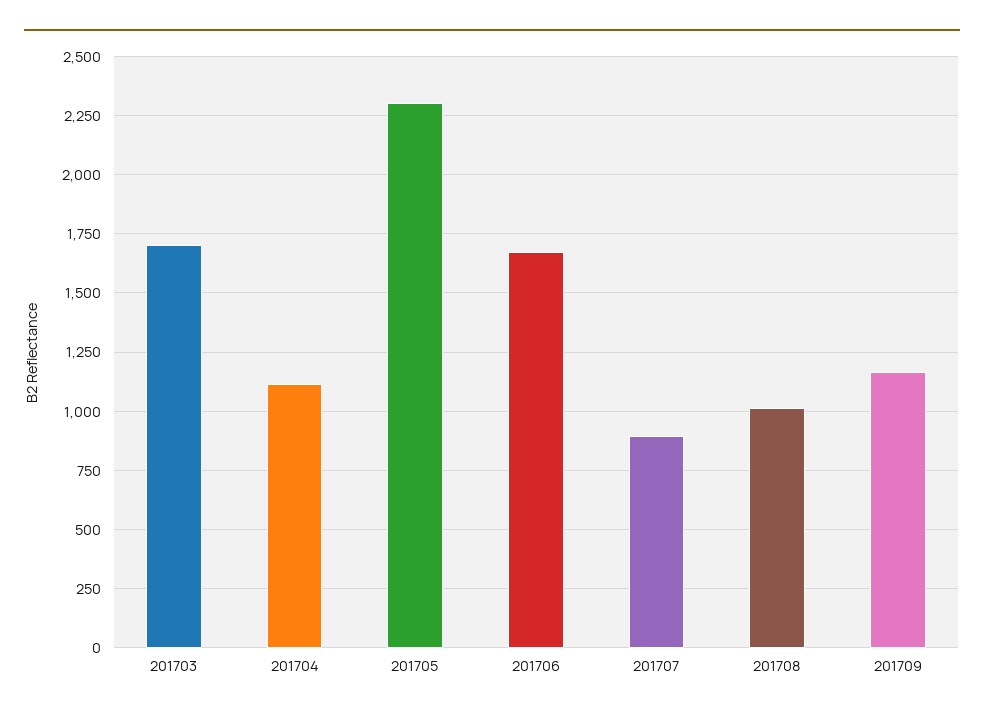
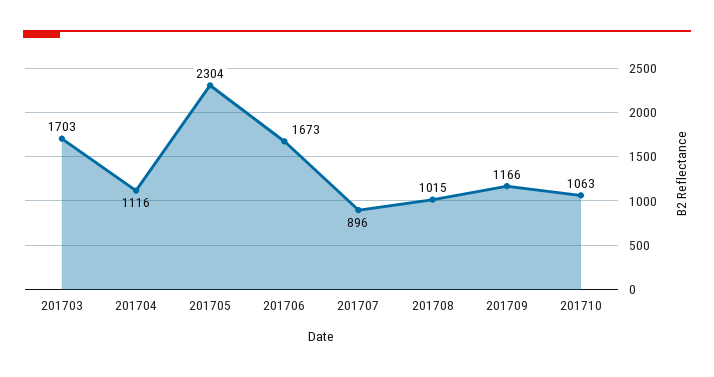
201710: none -> 1063

